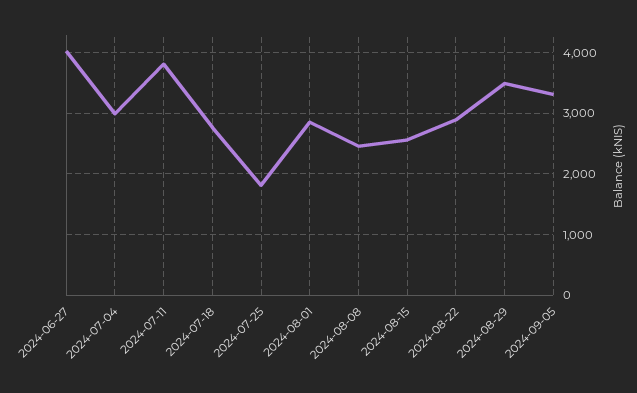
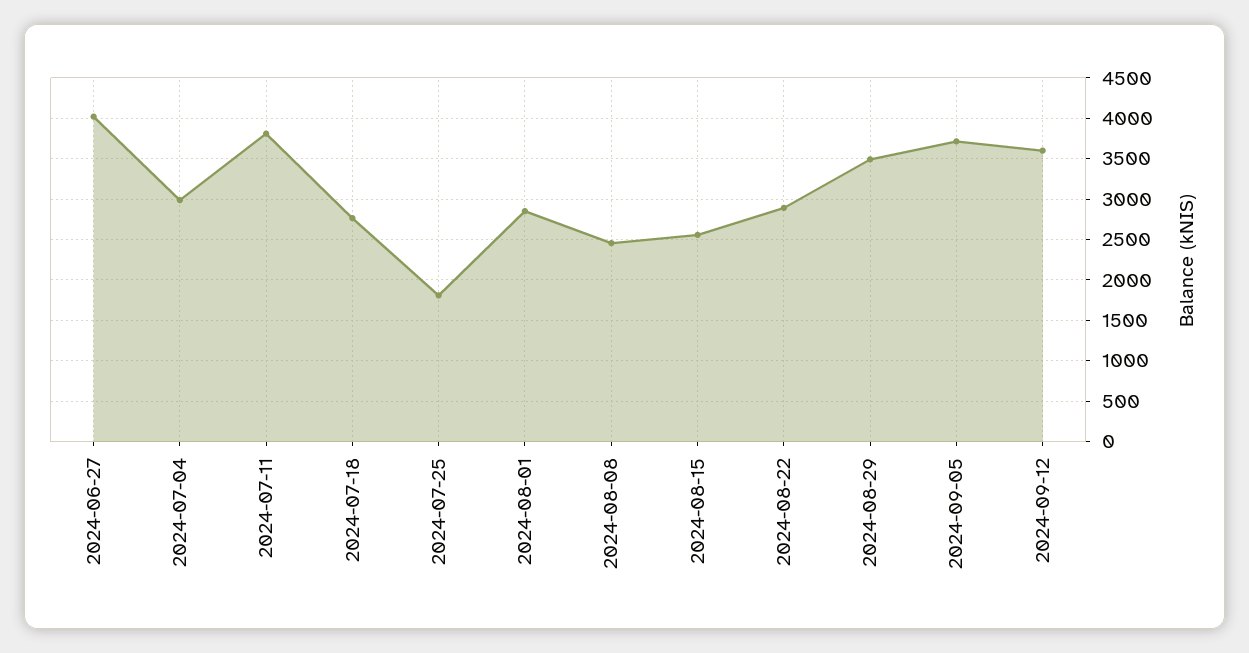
2024-09-05: 3300 -> 3700
2024-09-12: none -> 3600

